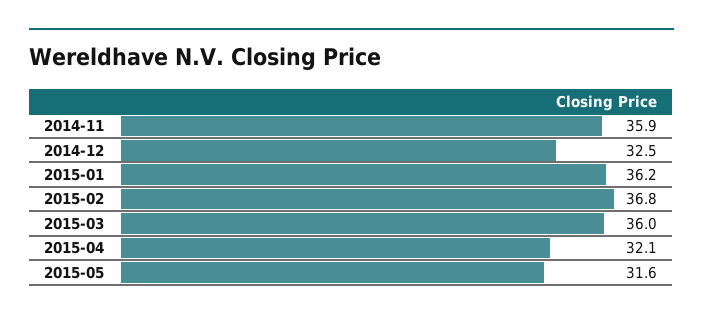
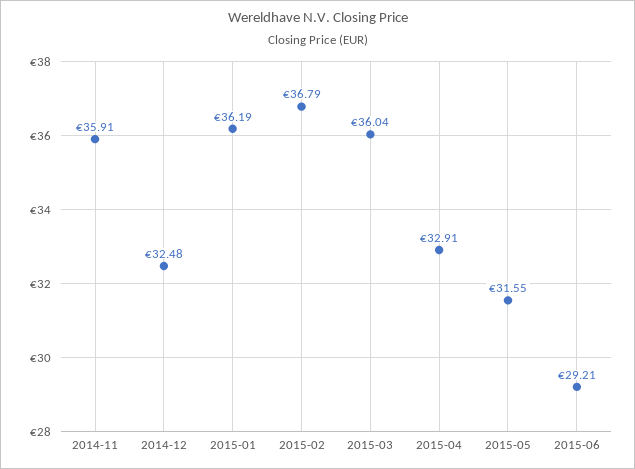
2015-04: 32.1 -> 32.91
2015-06: none -> 29.21

